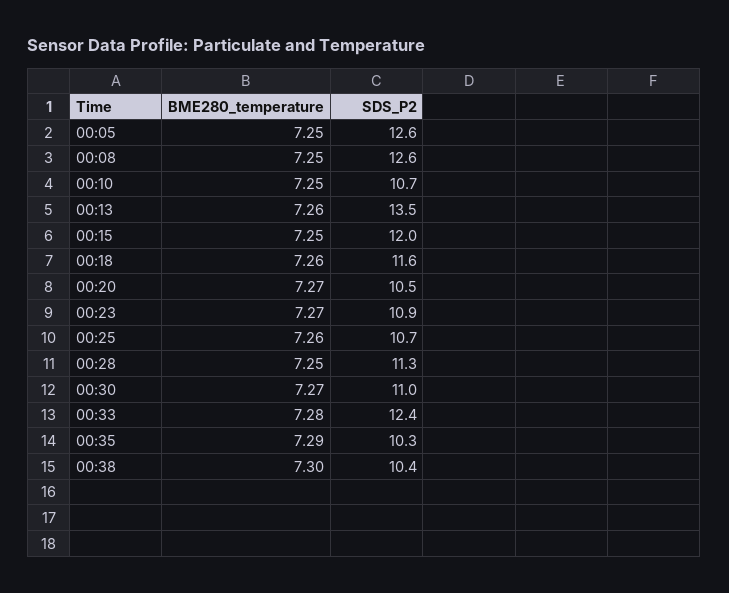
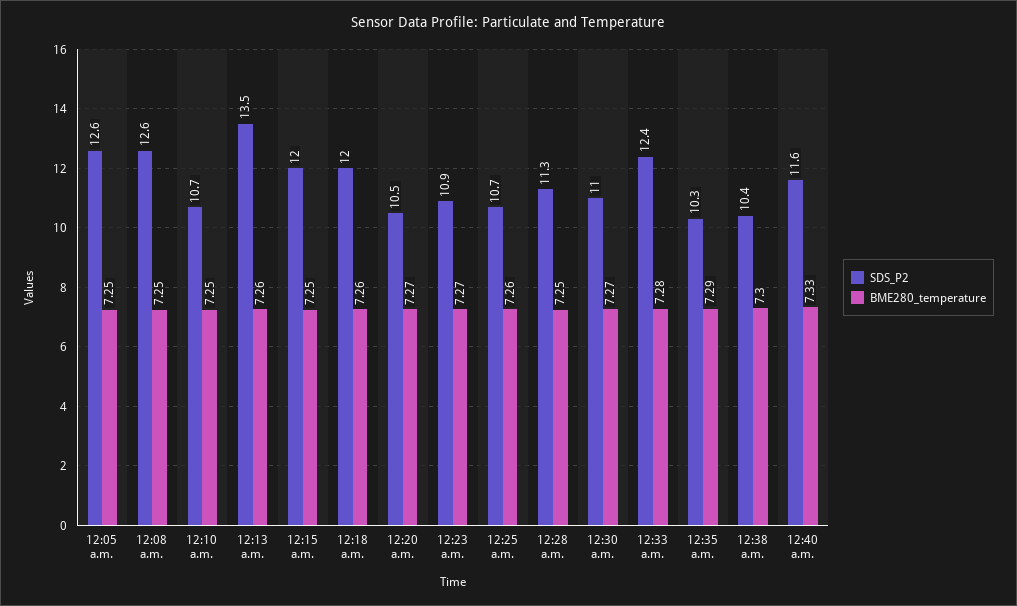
SDS_P2, 00:18: 11.6 -> 12
SDS_P2, 12:40 a.m.: none -> 11.6
BME280_temperature, 12:40 a.m.: none -> 7.33

